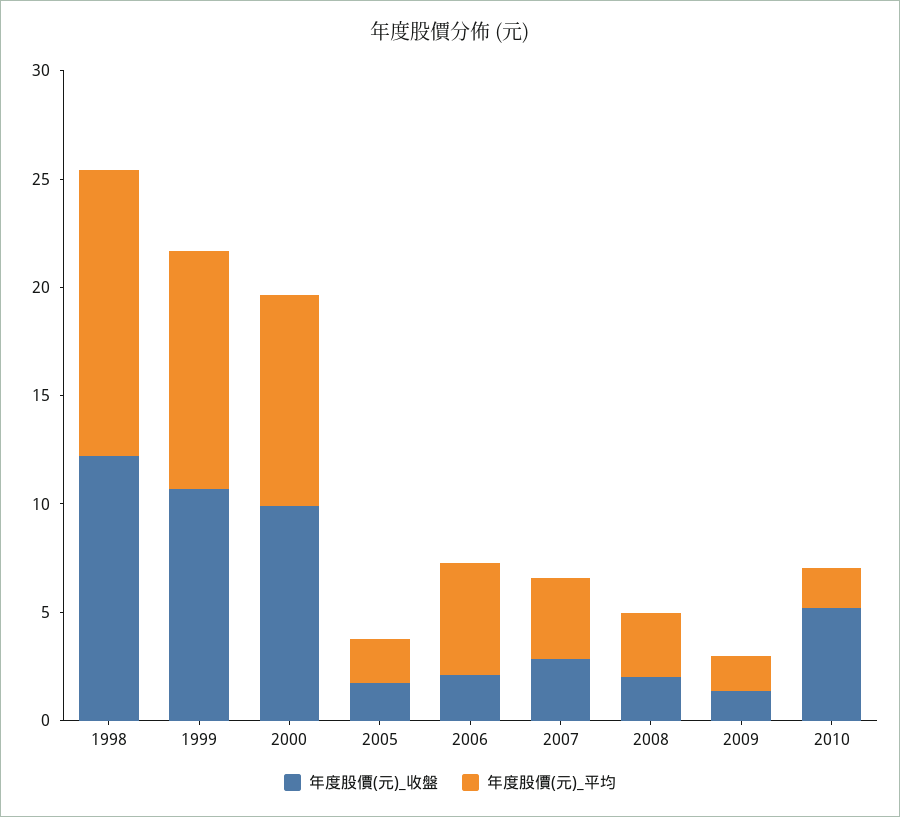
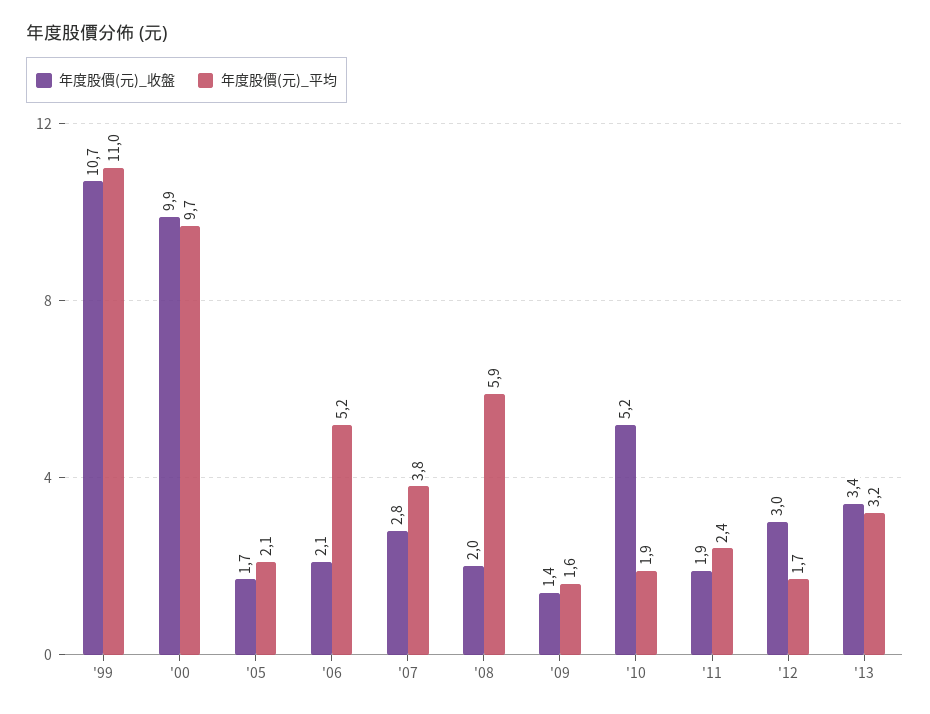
年度股價(元)_收盤, 1998: 12 -> none
年度股價(元)_平均, 1998: 13 -> none
年度股價(元)_平均, 2008: 3 -> 5.9
年度股價(元)_收盤, '11: none -> 1.9
年度股價(元)_平均, '11: none -> 2.4
年度股價(元)_收盤, '12: none -> 3
年度股價(元)_平均, '12: none -> 1.7
年度股價(元)_收盤, '13: none -> 3.4
年度股價(元)_平均, '13: none -> 3.2

